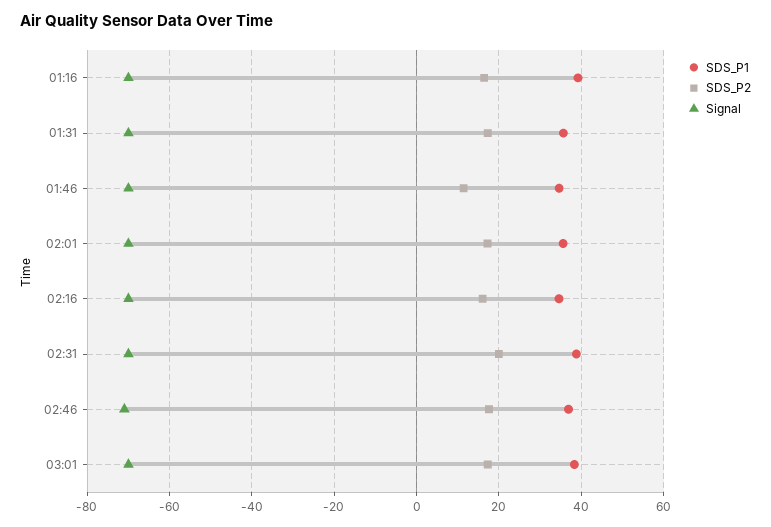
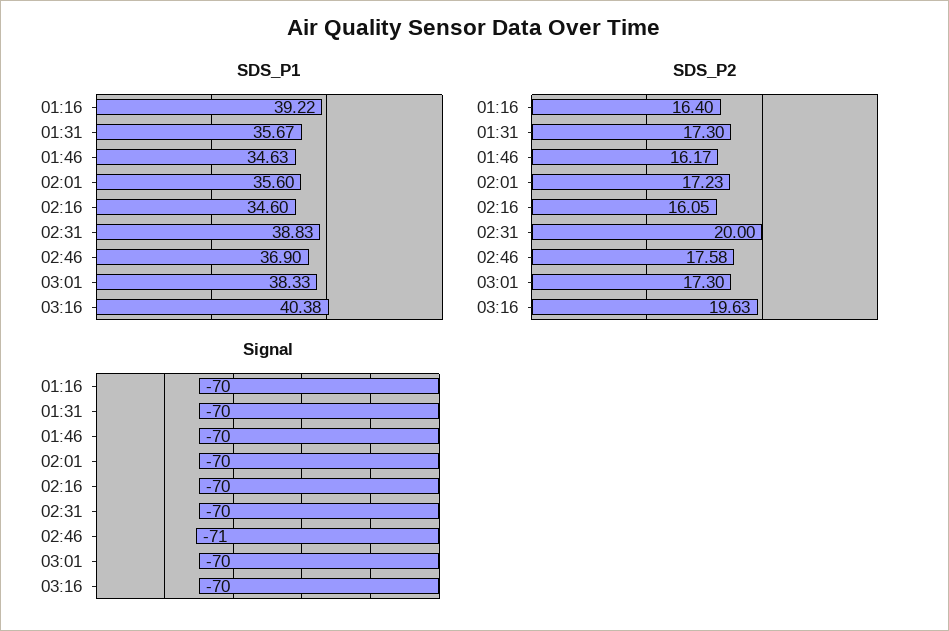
SDS_P2, 01:46: 12 -> 16.17
SDS_P1, 03:16: none -> 40.38
SDS_P2, 03:16: none -> 19.63
Signal, 03:16: none -> -70

